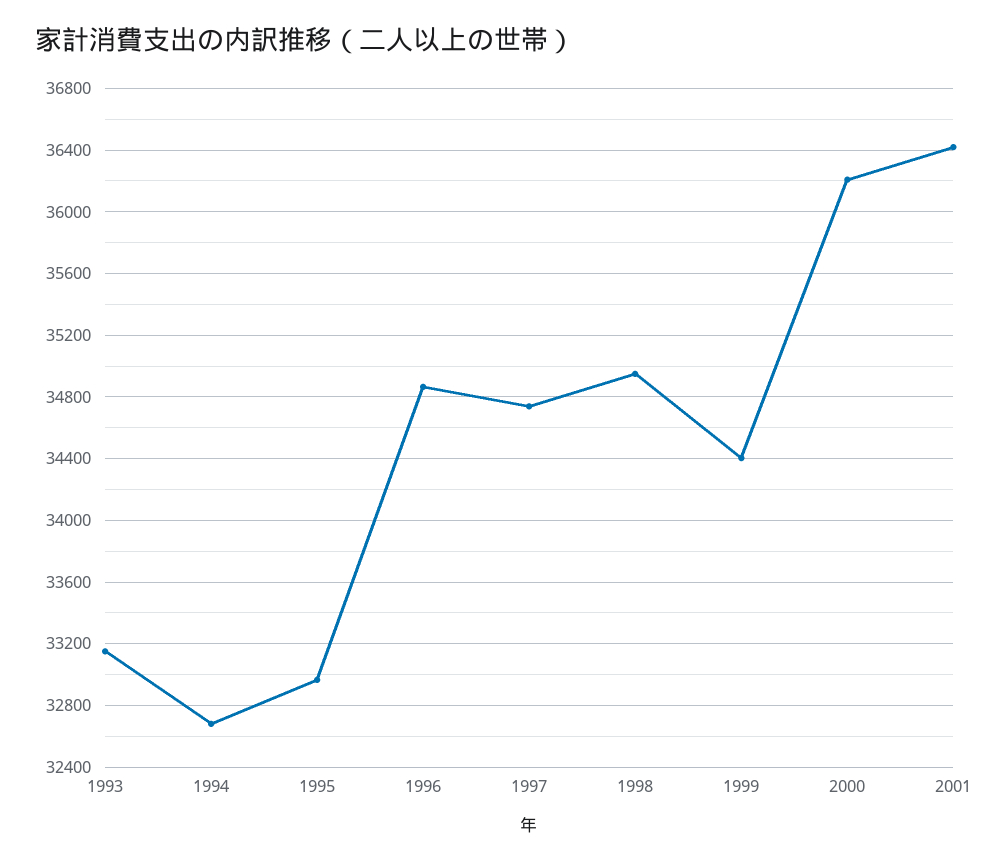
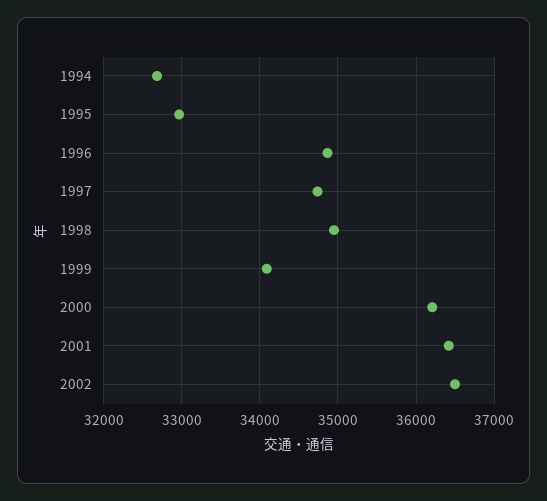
1993: 33150 -> none
1999: 34400 -> 34100
2002: none -> 36500

